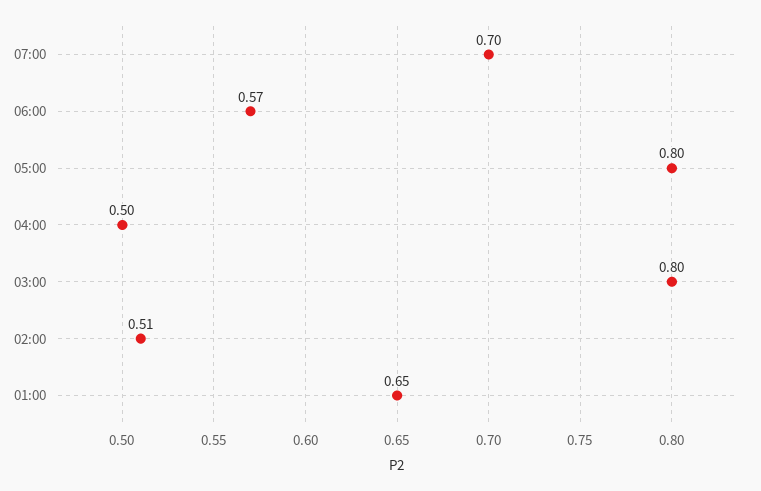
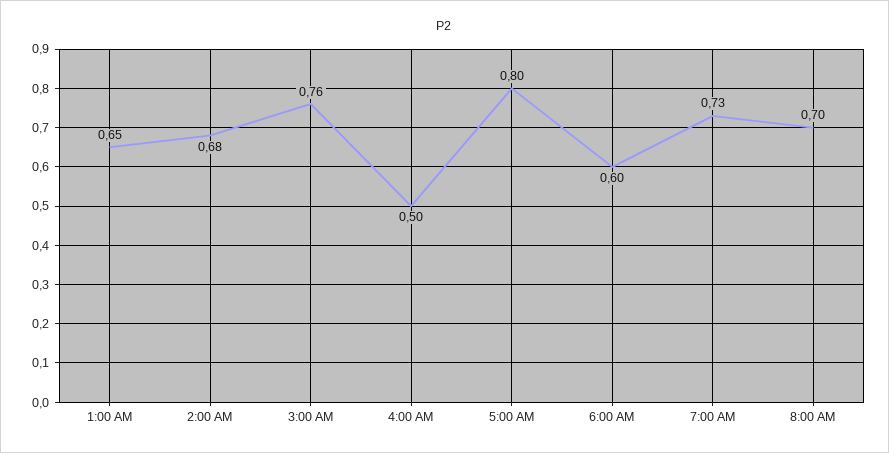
07:00: 0.7 -> 0.73
06:00: 0.57 -> 0.6
03:00: 0.8 -> 0.76
02:00: 0.51 -> 0.68
8:00 AM: none -> 0.7

